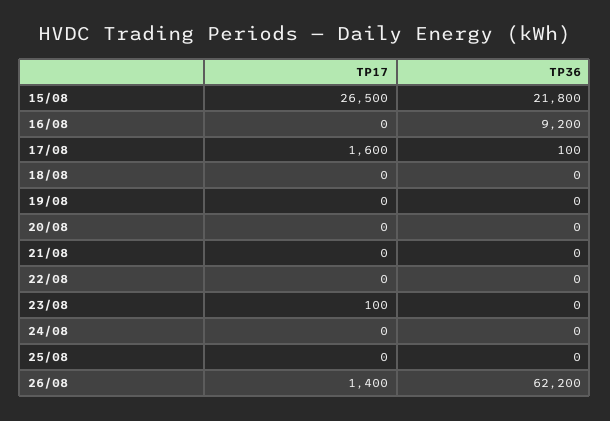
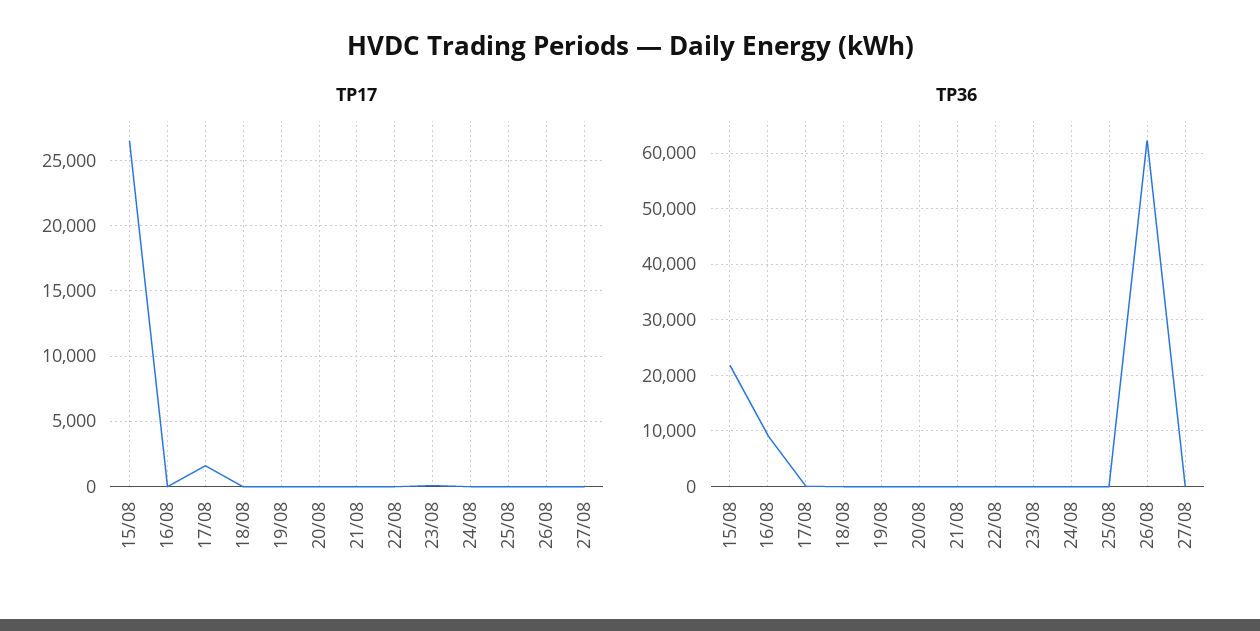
TP17, 26/08: 1400 -> 0
TP17, 27/08: none -> 0
TP36, 27/08: none -> 0

